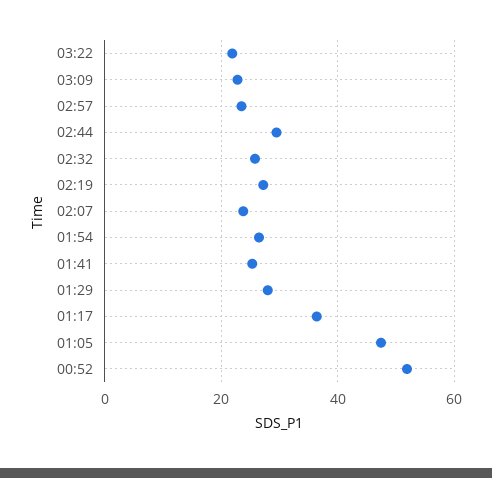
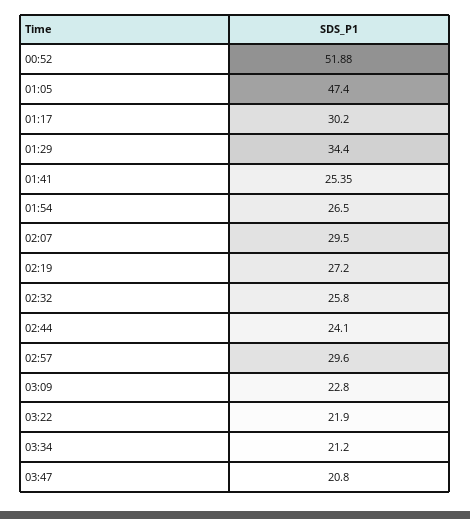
02:57: 24 -> 29.6
02:44: 30 -> 24.1
02:07: 24 -> 29.5
01:29: 28 -> 34.4
01:17: 36 -> 30.2
03:34: none -> 21.2
03:47: none -> 20.8

